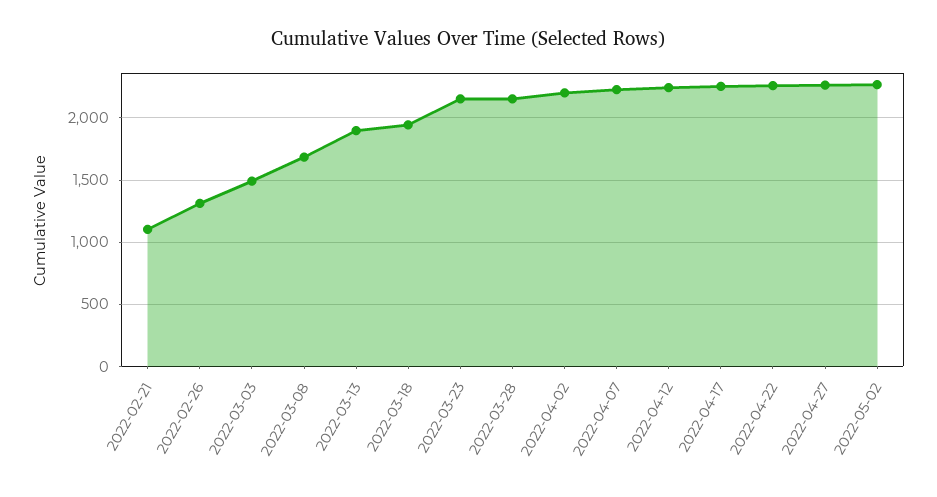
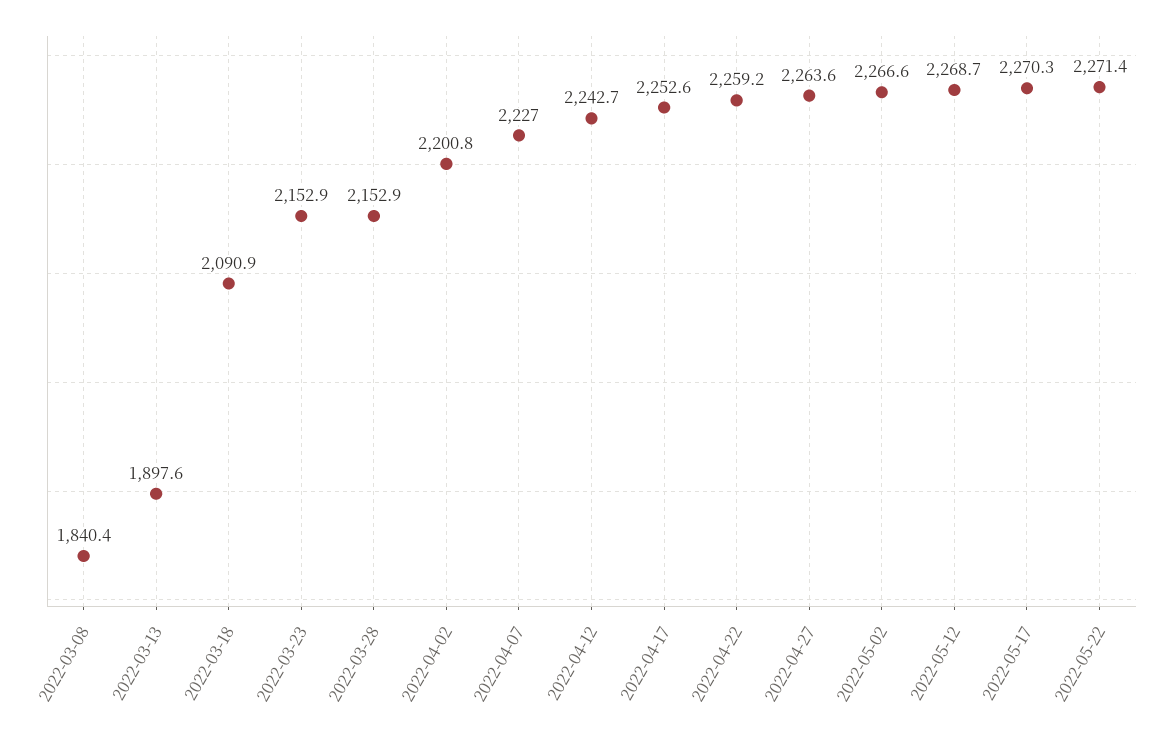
2022-02-21: 1100 -> none
2022-02-26: 1300 -> none
2022-03-03: 1500 -> none
2022-03-08: 1700 -> 1840.4
2022-03-18: 1950 -> 2090.9
2022-05-12: none -> 2268.7
2022-05-17: none -> 2270.3
2022-05-22: none -> 2271.4

